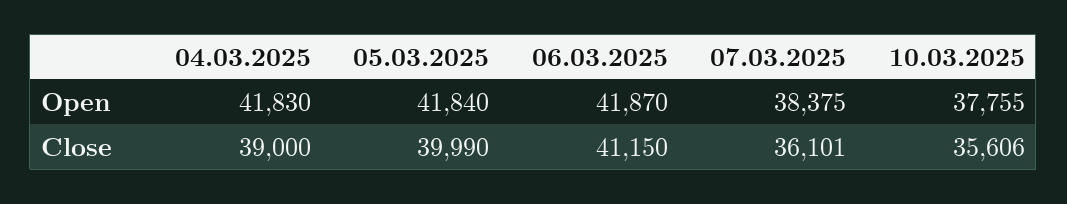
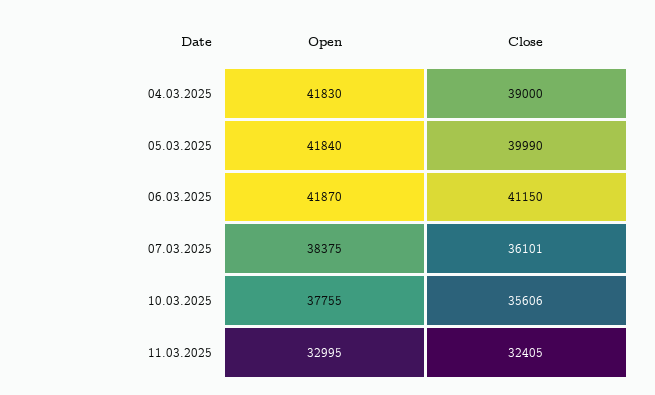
11.03.2025, Open: none -> 32995
11.03.2025, Close: none -> 32405

